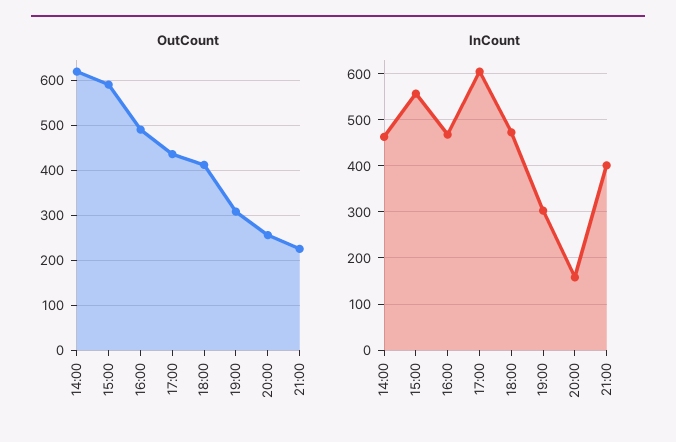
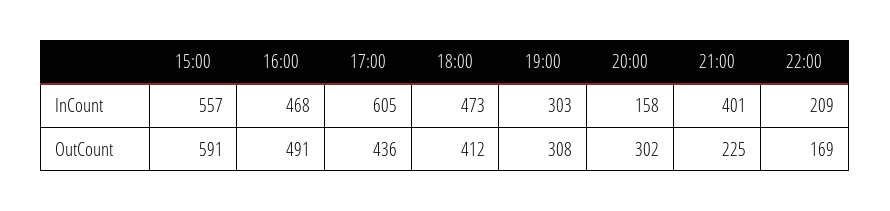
OutCount, 14:00: 620 -> none
OutCount, 20:00: 260 -> 302
InCount, 14:00: 460 -> none
InCount, 22:00: none -> 209
OutCount, 22:00: none -> 169

